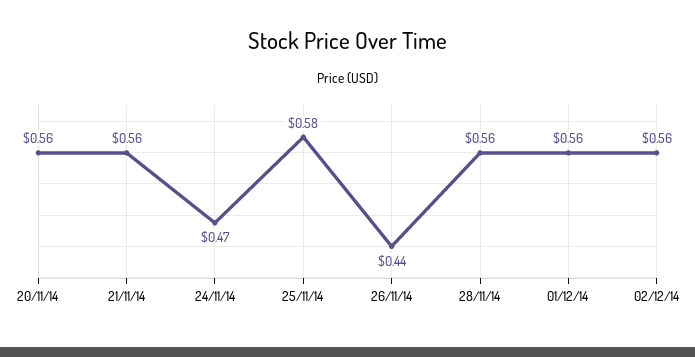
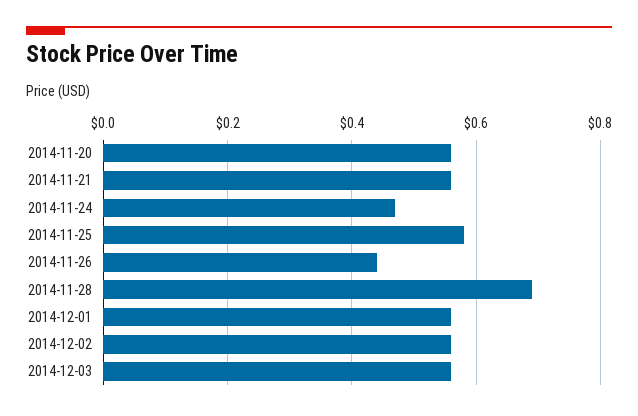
28/11/14: 0.56 -> 0.7
2014-12-03: none -> 0.55

